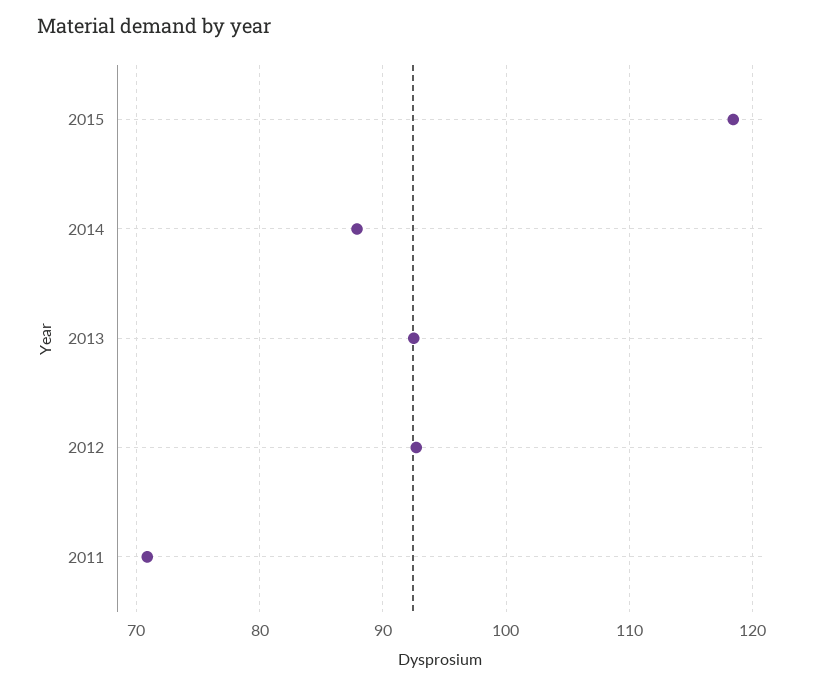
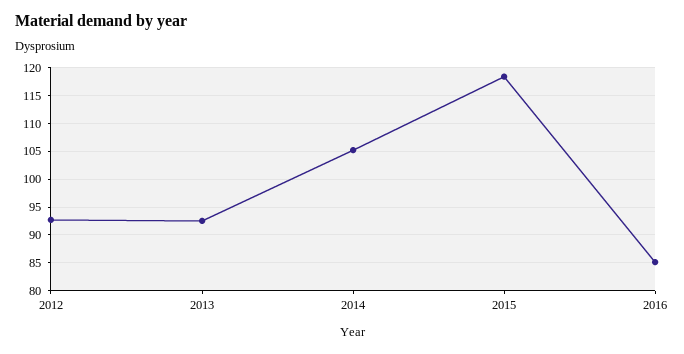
2014: 88 -> 105
2011: 71 -> none
2016: none -> 85

